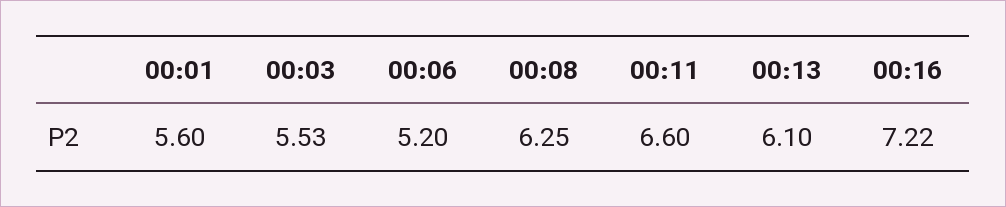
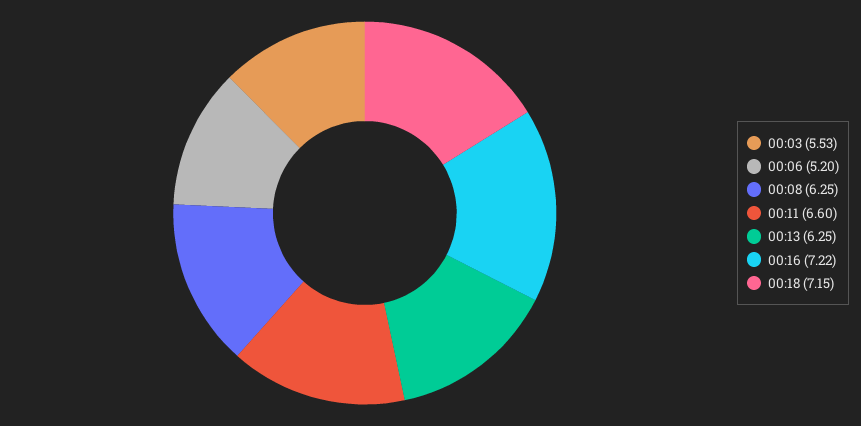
00:01: 5.6 -> none
00:13: 6.1 -> 6.25
00:18: none -> 7.15

